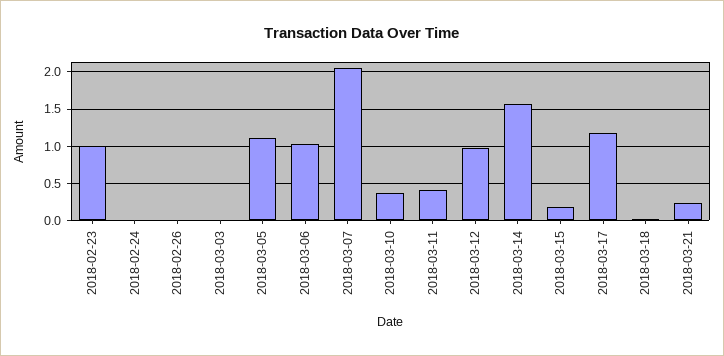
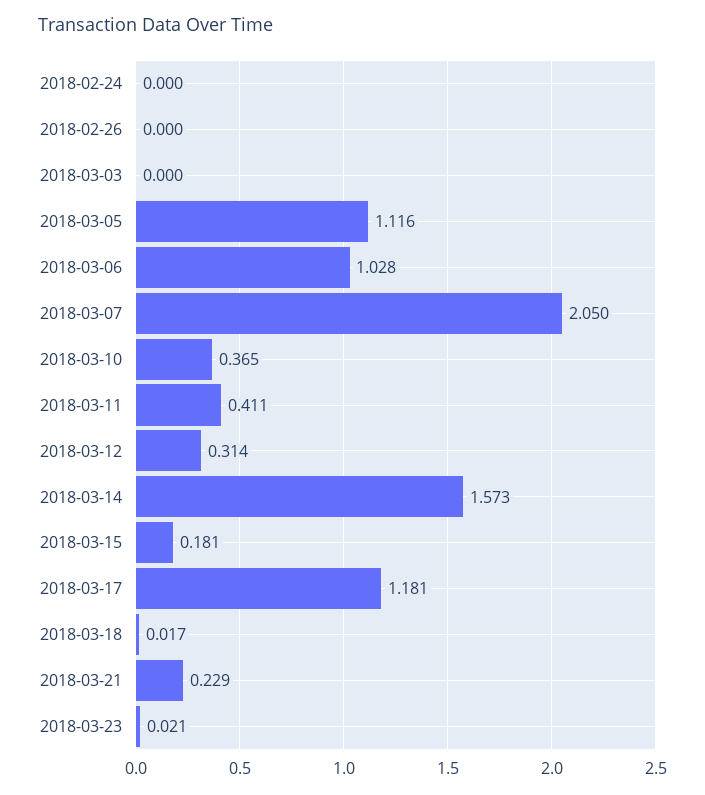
2018-02-23: 1 -> none
2018-03-12: 1 -> 0.314
2018-03-23: none -> 0.021

